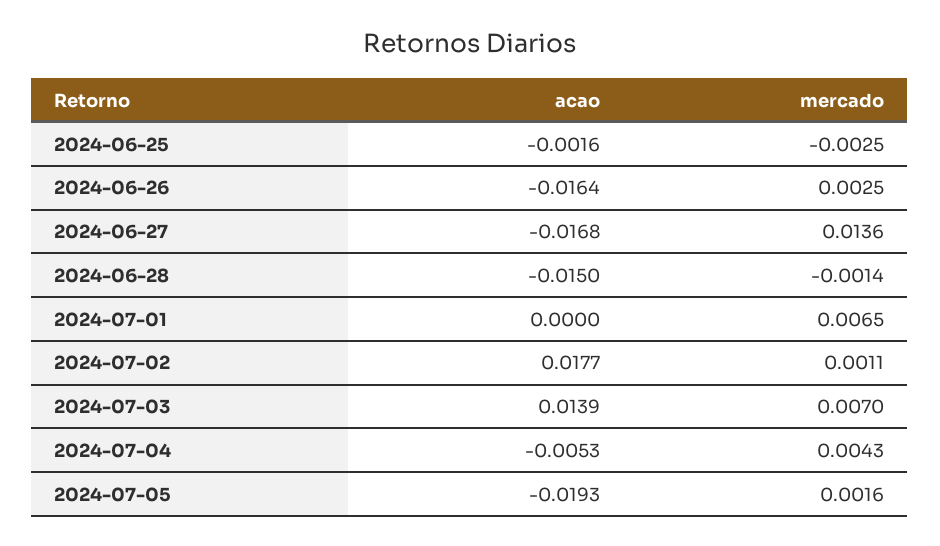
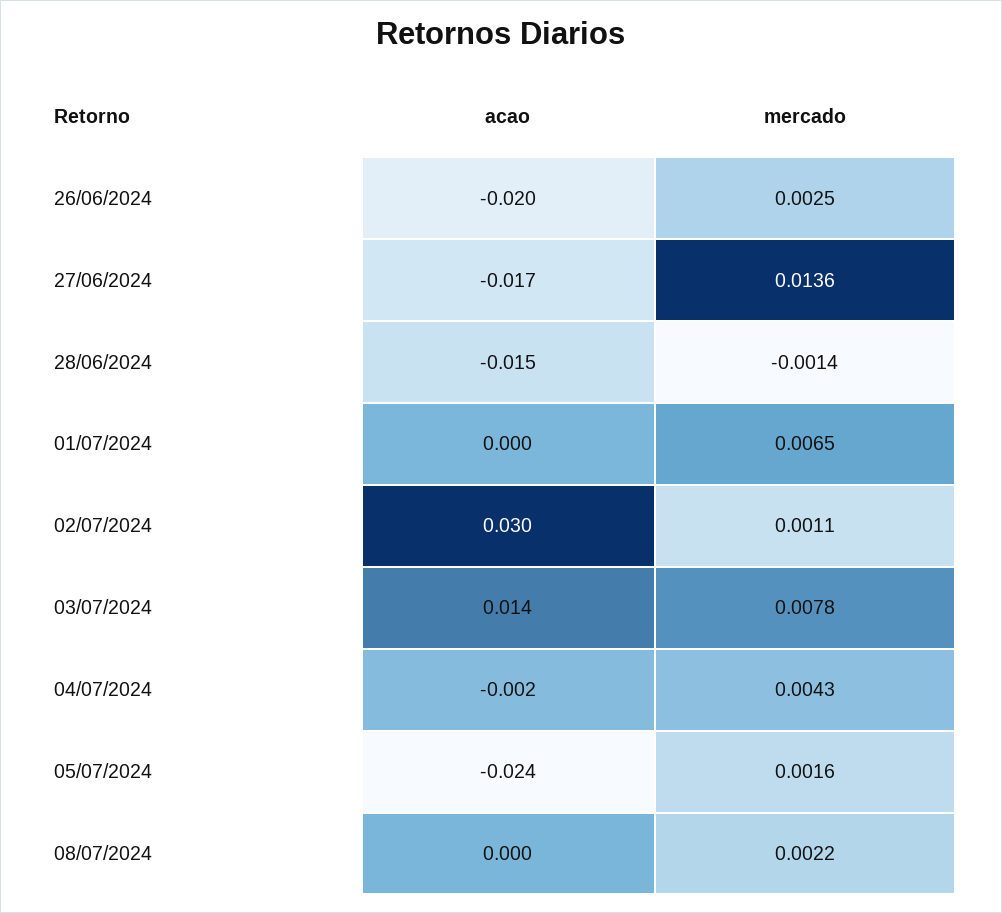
acao, 2024-06-25: -0.0016 -> none
mercado, 2024-06-25: -0.0025 -> none
acao, 2024-06-26: -0.0164 -> -0.02
acao, 2024-07-02: 0.0177 -> 0.03
mercado, 2024-07-03: 0.007 -> 0.0078
acao, 2024-07-04: -0.0053 -> -0.002
acao, 2024-07-05: -0.0193 -> -0.024
acao, 08/07/2024: none -> 0
mercado, 08/07/2024: none -> 0.0022

